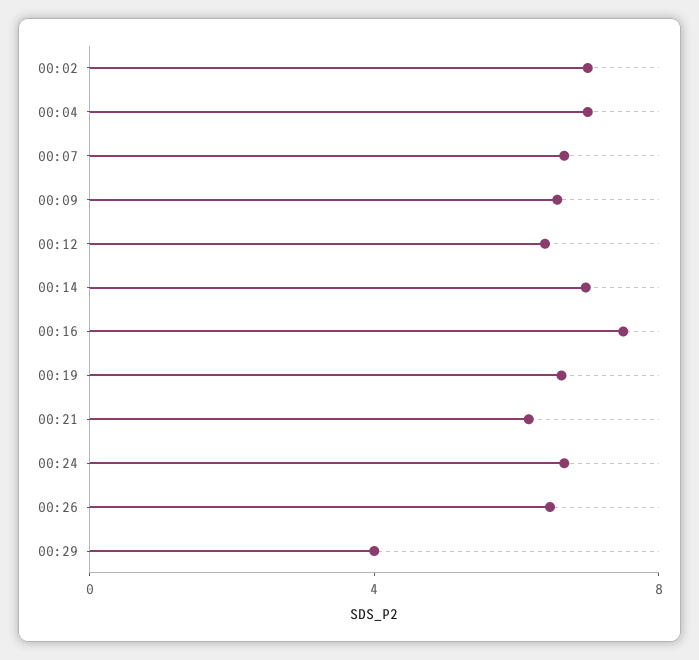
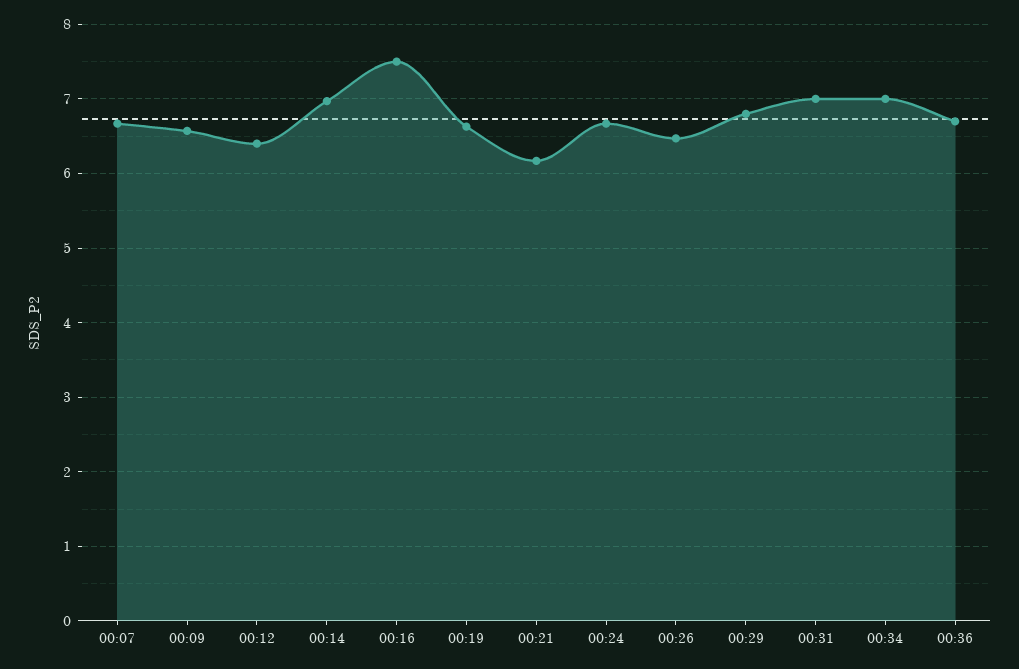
00:02: 7 -> none
00:04: 7 -> none
00:29: 4 -> 6.8
00:31: none -> 7
00:34: none -> 7
00:36: none -> 6.7

